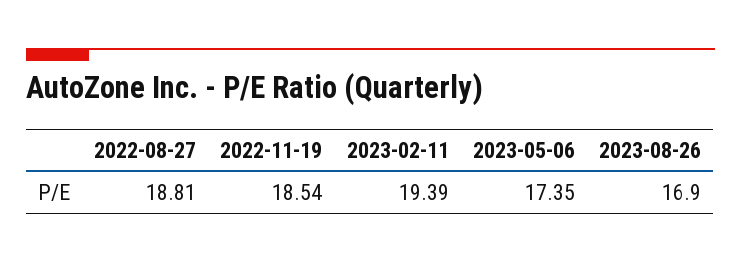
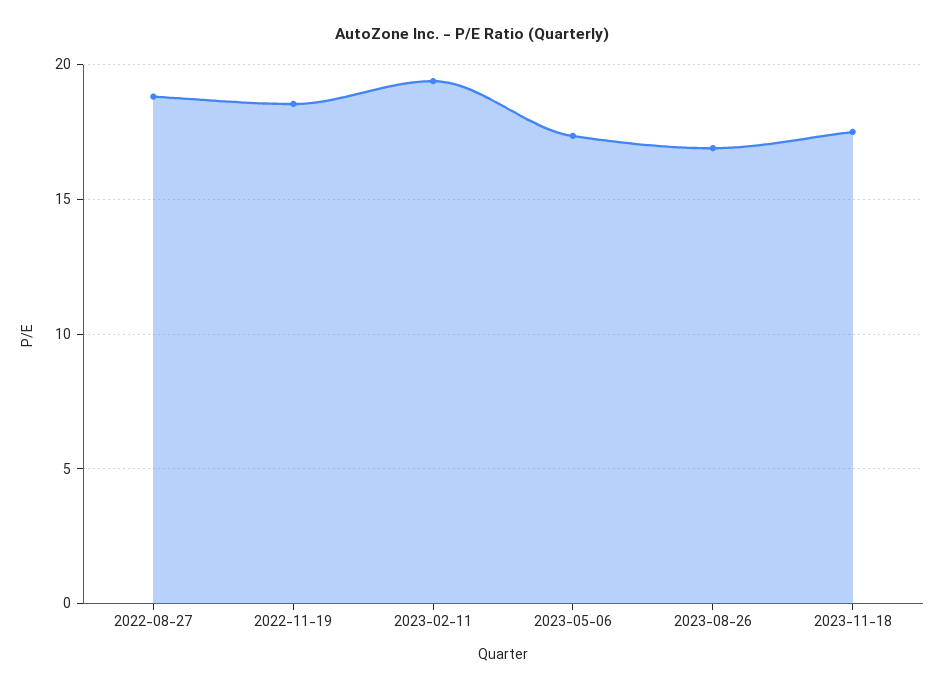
2023-11-18: none -> 17.5

